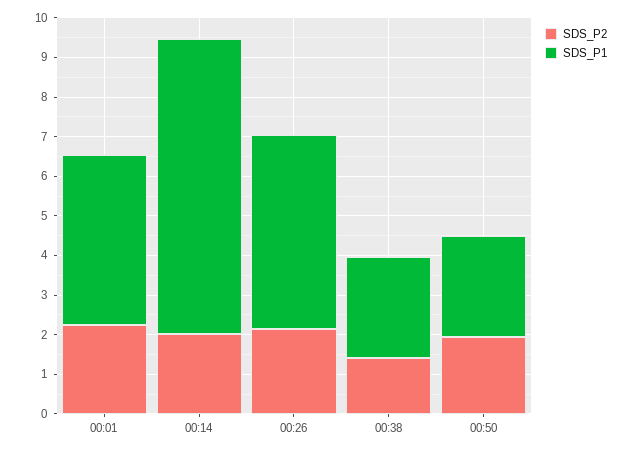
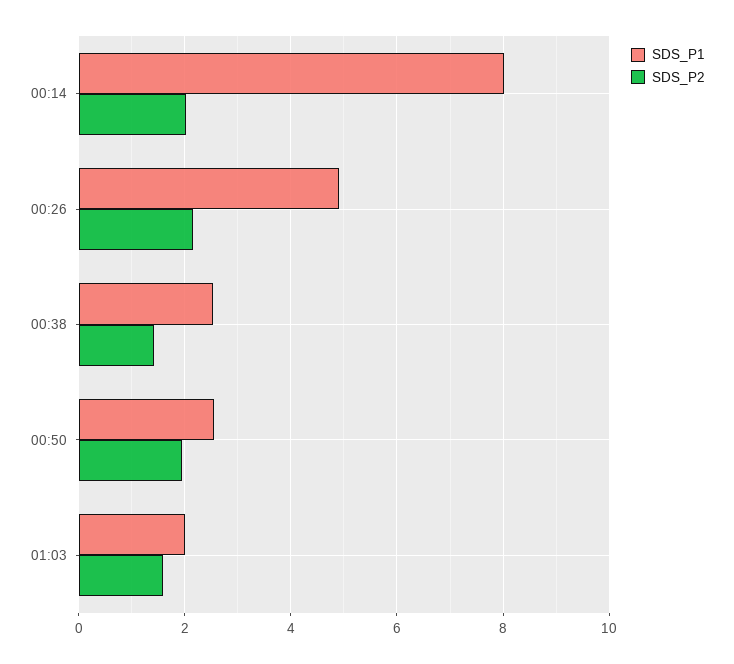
SDS_P2, 00:01: 2.25 -> none
SDS_P1, 00:01: 4.25 -> none
SDS_P1, 00:14: 7.5 -> 8
SDS_P1, 01:03: none -> 2
SDS_P2, 01:03: none -> 1.6

